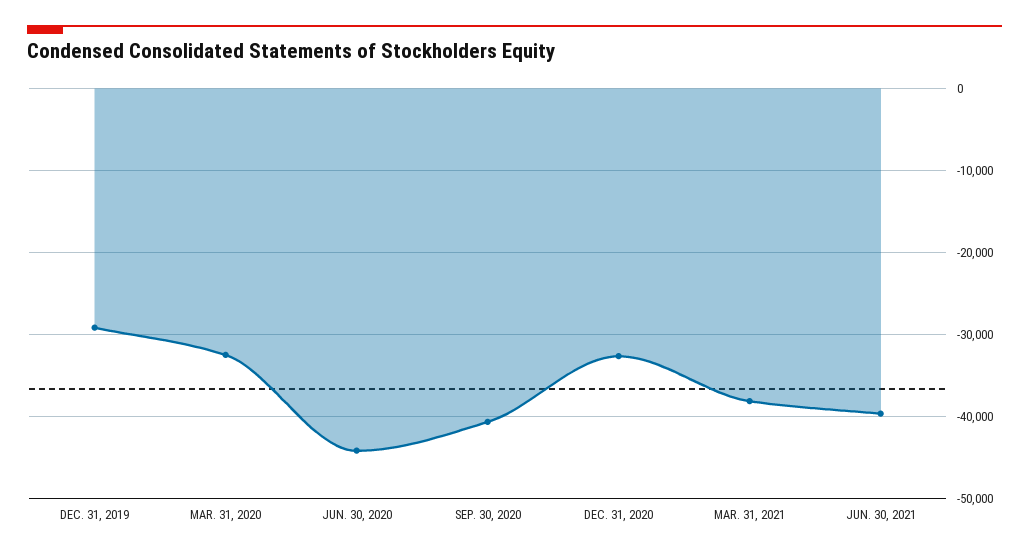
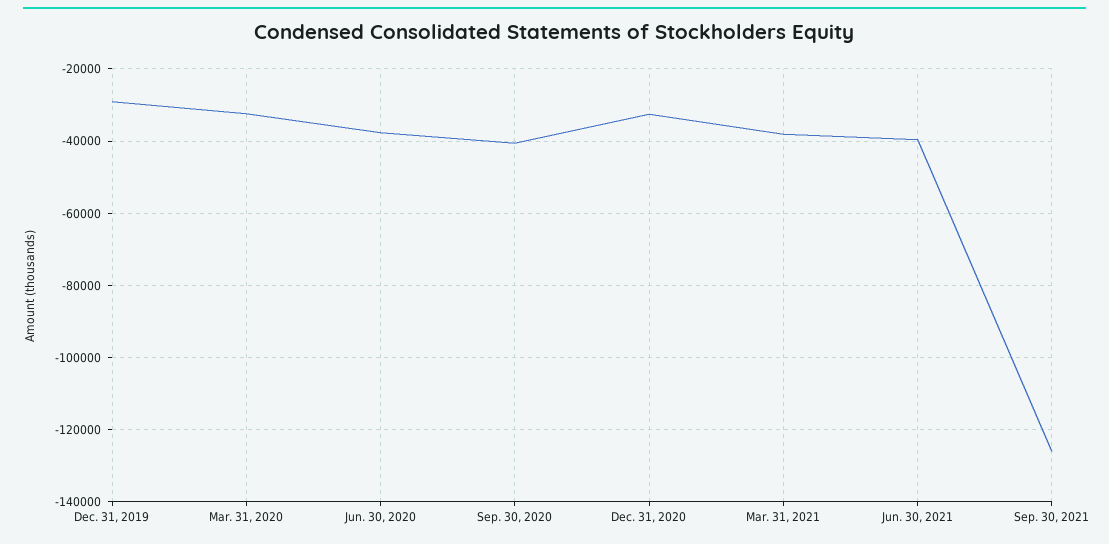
JUN. 30, 2020: -44000 -> -38000
Sep. 30, 2021: none -> -126000

